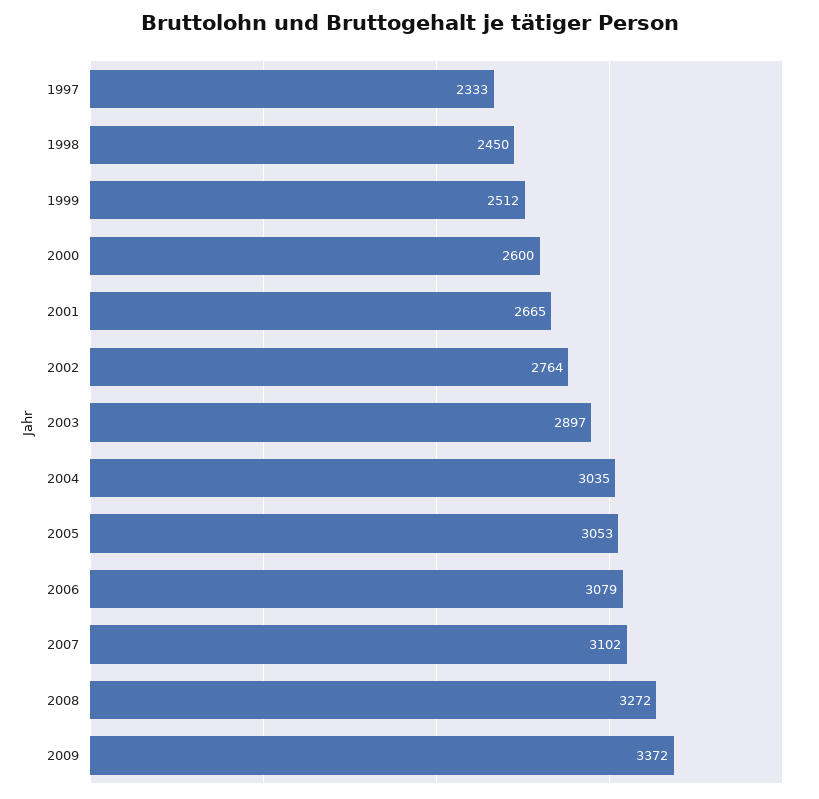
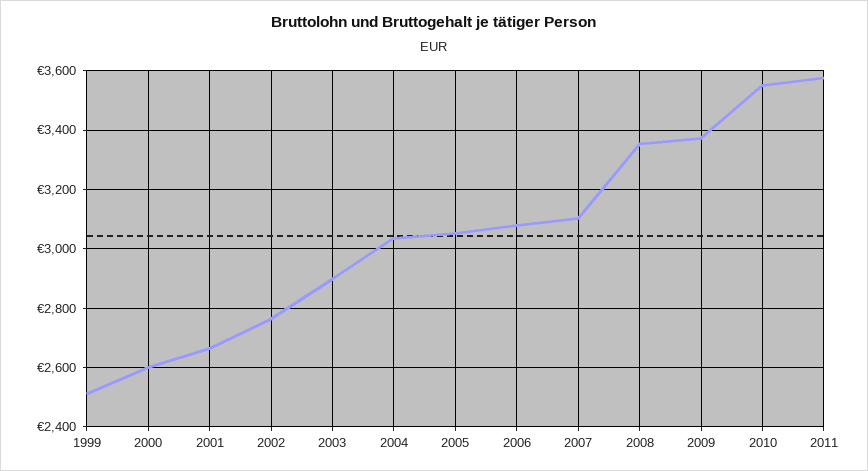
1997: 2333 -> none
1998: 2450 -> none
2008: 3272 -> 3350
2010: none -> 3550
2011: none -> 3575

